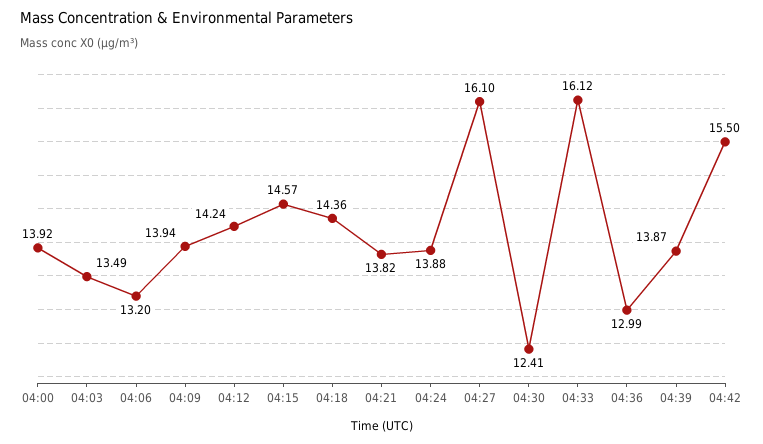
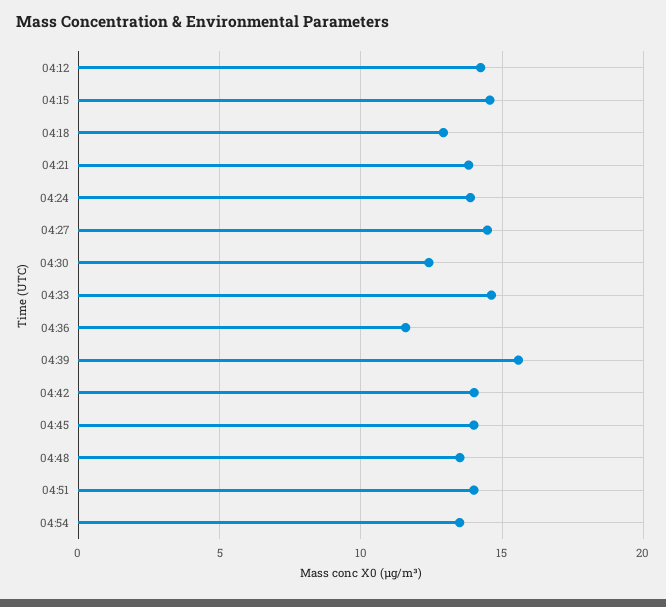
04:00: 13.92 -> none
04:03: 13.49 -> none
04:06: 13.2 -> none
04:09: 13.94 -> none
04:18: 14.36 -> 13
04:27: 16.1 -> 14.5
04:33: 16.12 -> 14.5
04:36: 12.99 -> 11.5
04:39: 13.87 -> 15.5
04:42: 15.5 -> 14
04:45: none -> 14
04:48: none -> 13.5
04:51: none -> 14
04:54: none -> 13.5

